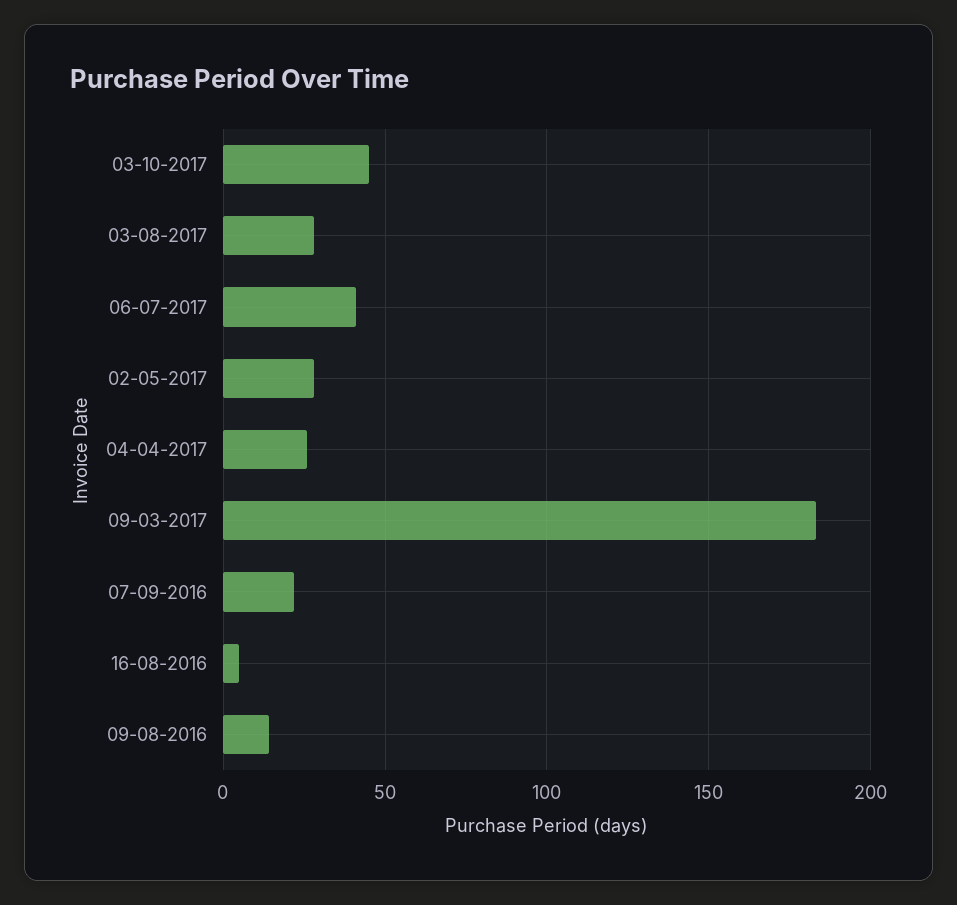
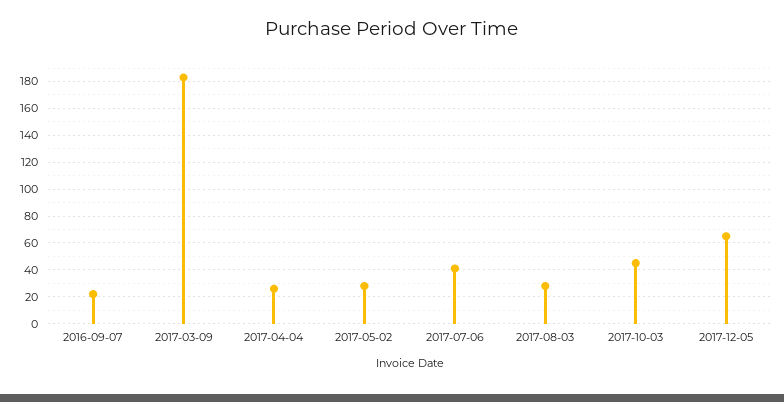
16-08-2016: 5 -> none
09-08-2016: 15 -> none
2017-12-05: none -> 65

